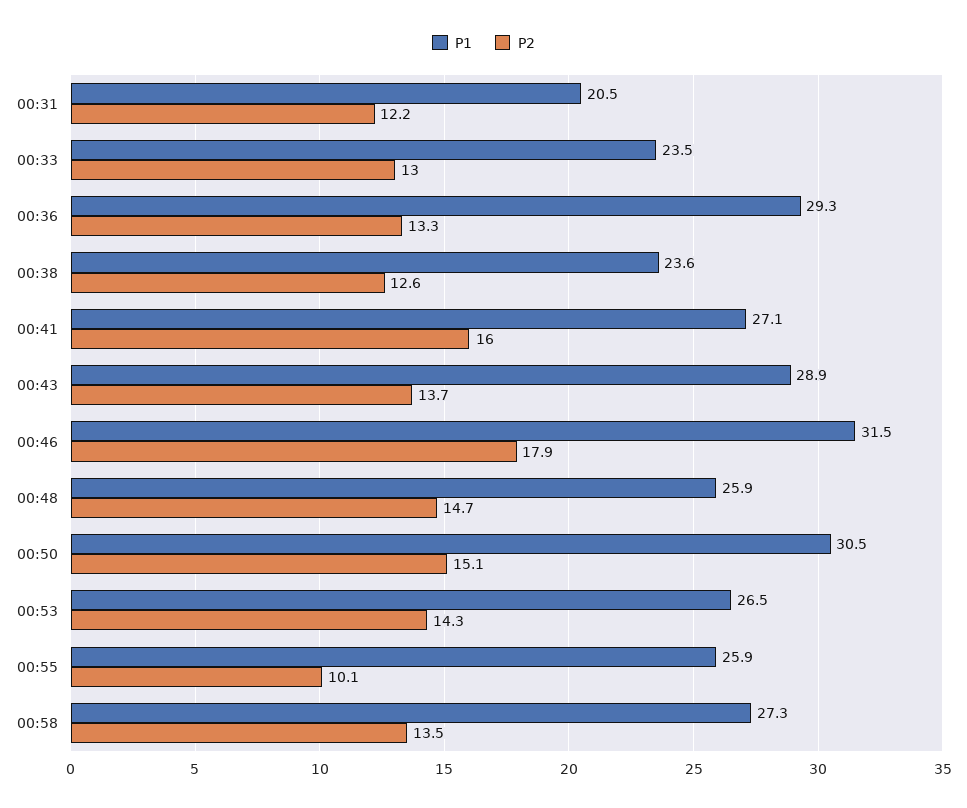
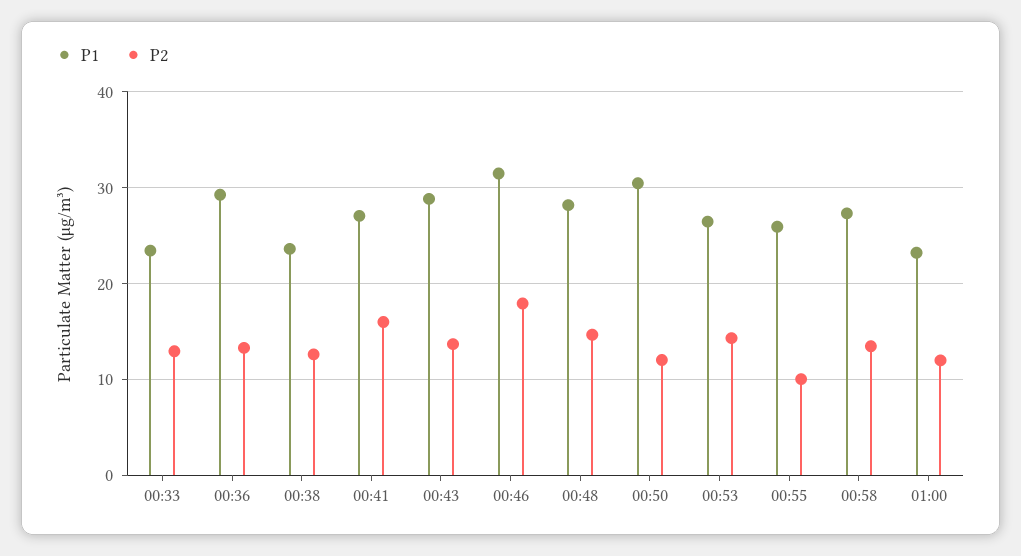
P1, 00:31: 20.5 -> none
P2, 00:31: 12.2 -> none
P1, 00:48: 25.9 -> 28
P2, 00:50: 15.1 -> 12
P1, 01:00: none -> 23
P2, 01:00: none -> 12

